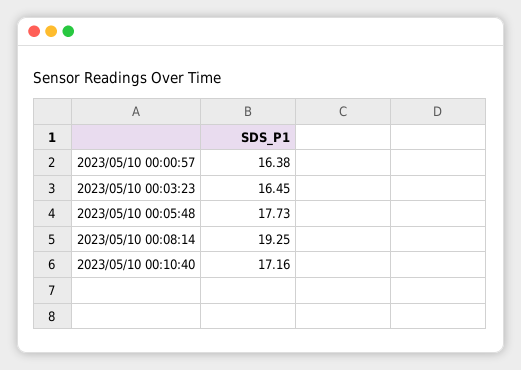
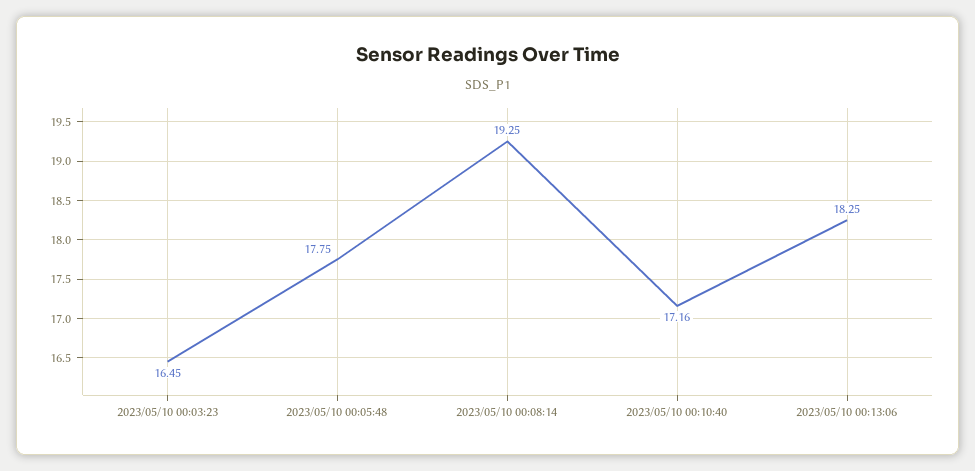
2023/05/10 00:00:57: 16.38 -> none
2023/05/10 00:05:48: 17.73 -> 17.75
2023/05/10 00:13:06: none -> 18.25

